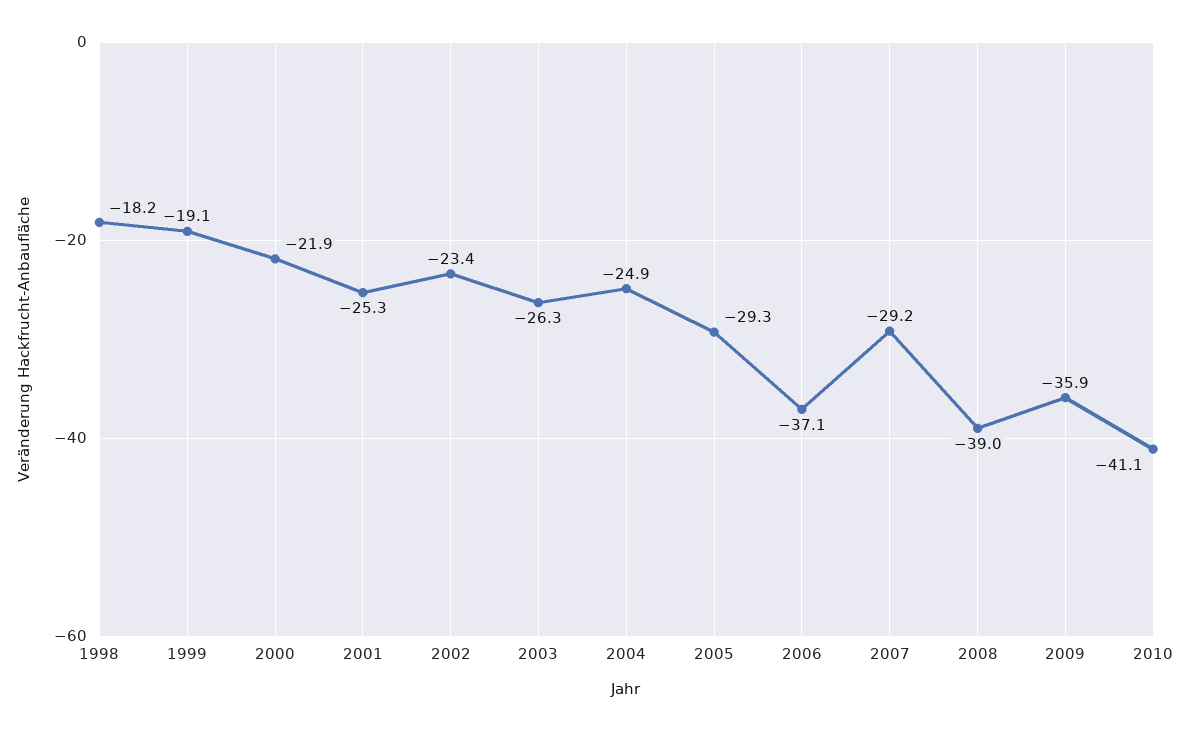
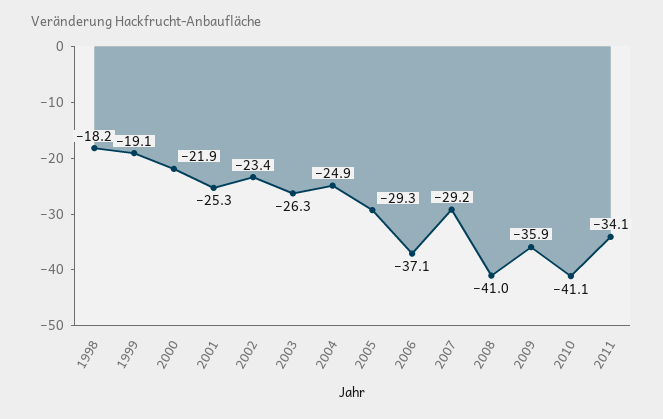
2008: -39 -> -41
2011: none -> -34.1

